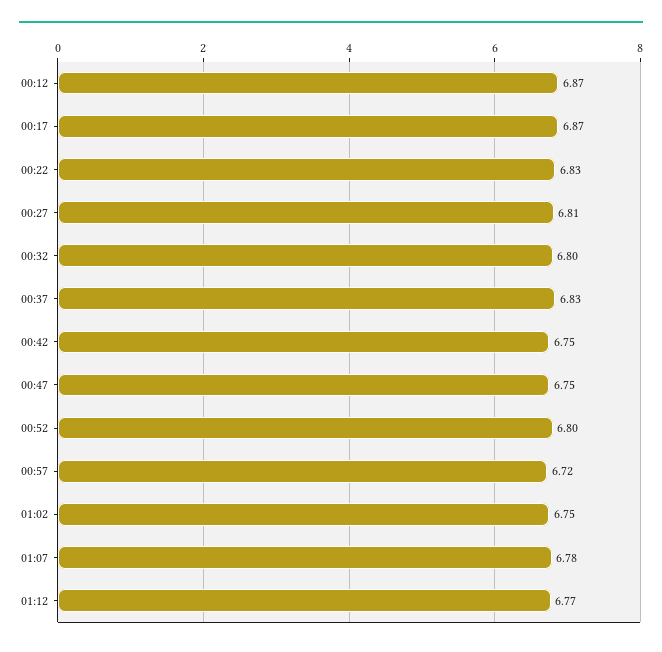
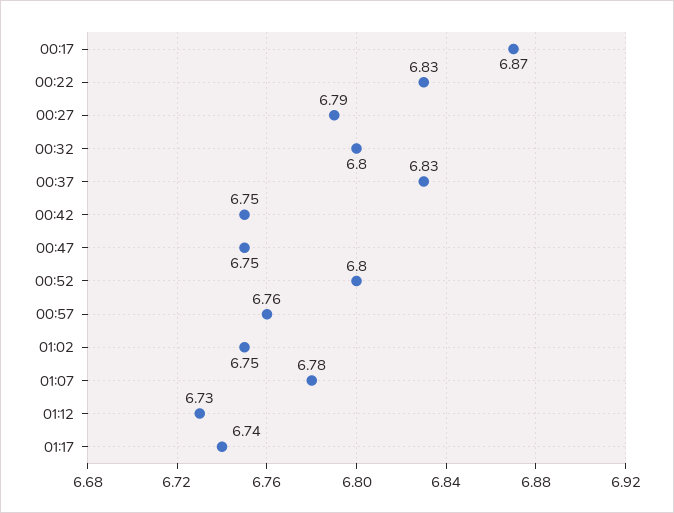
00:12: 6.87 -> none
00:27: 6.81 -> 6.79
00:57: 6.72 -> 6.76
01:12: 6.77 -> 6.73
01:17: none -> 6.74

